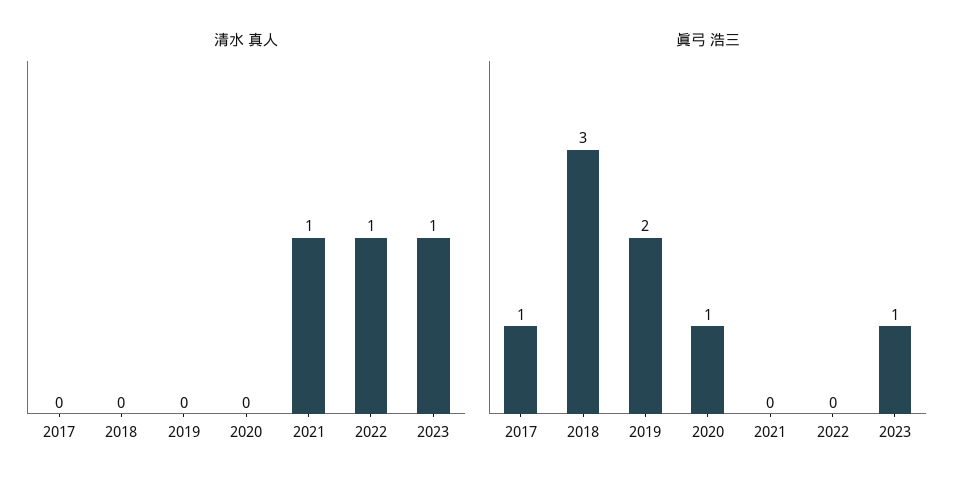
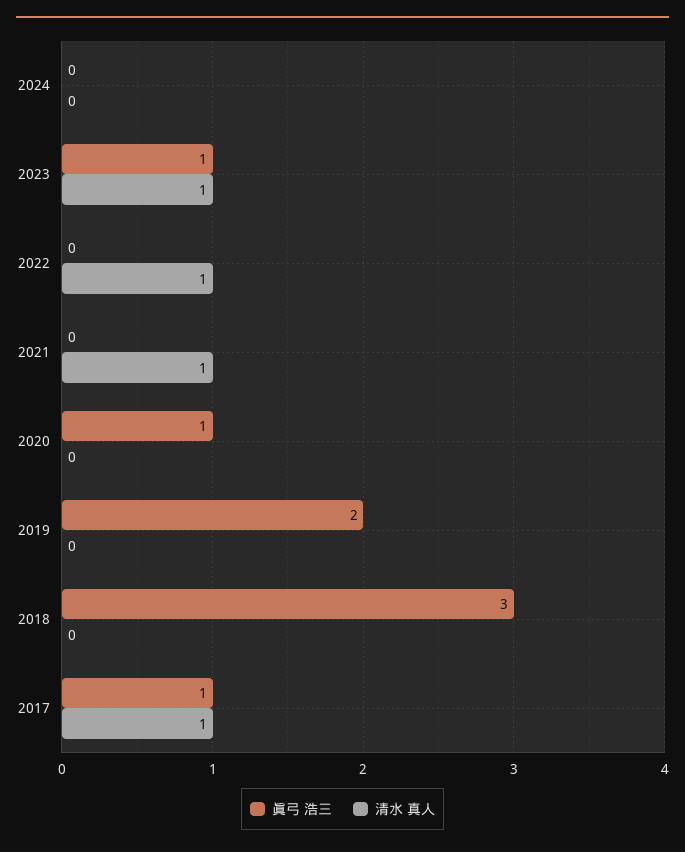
清水 真人, 2017: 0 -> 1
眞弓 浩三, 2024: none -> 0
清水 真人, 2024: none -> 0

